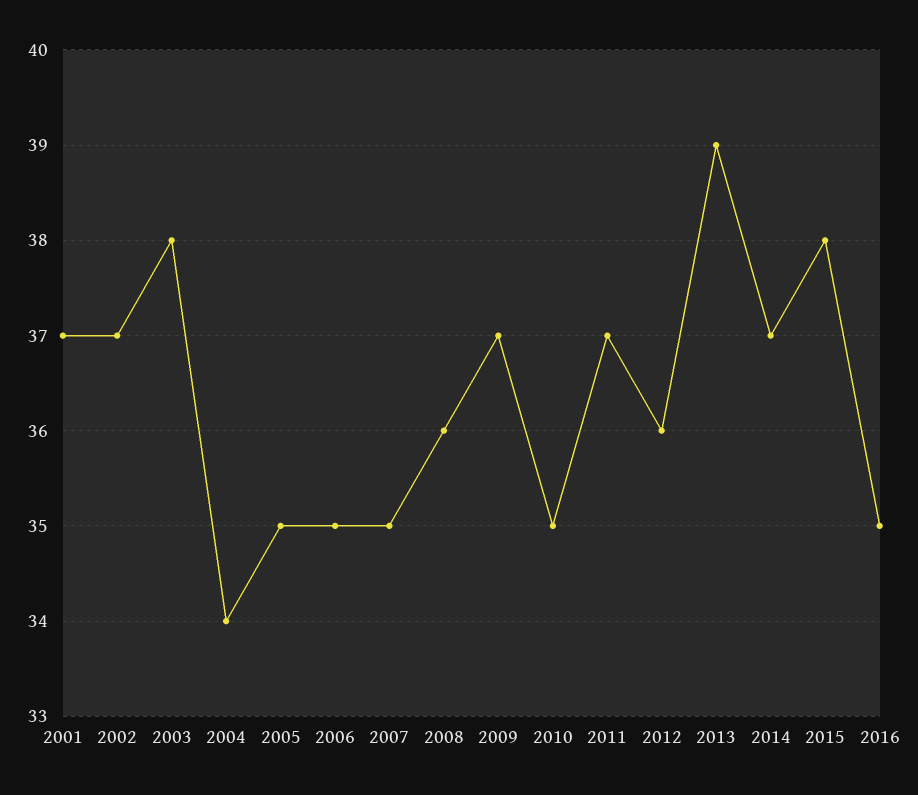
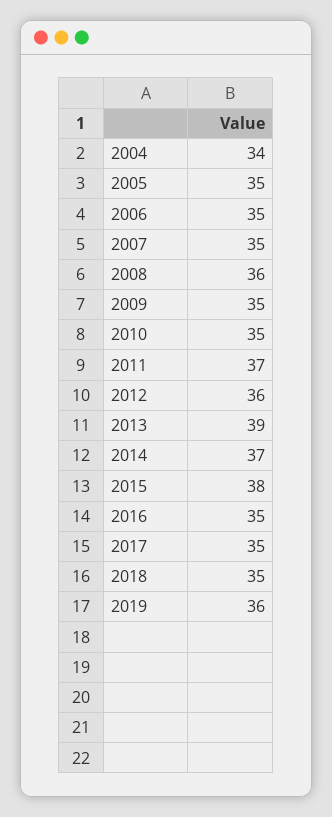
2001: 37 -> none
2002: 37 -> none
2003: 38 -> none
2009: 37 -> 35
2017: none -> 35
2018: none -> 35
2019: none -> 36

